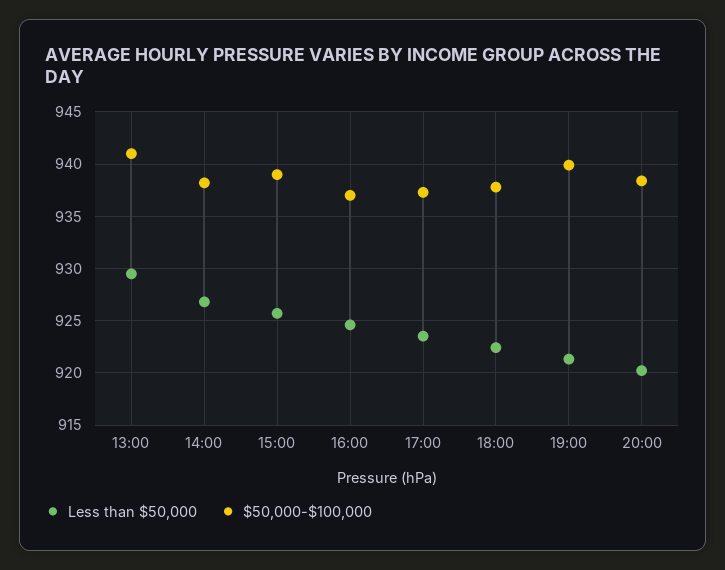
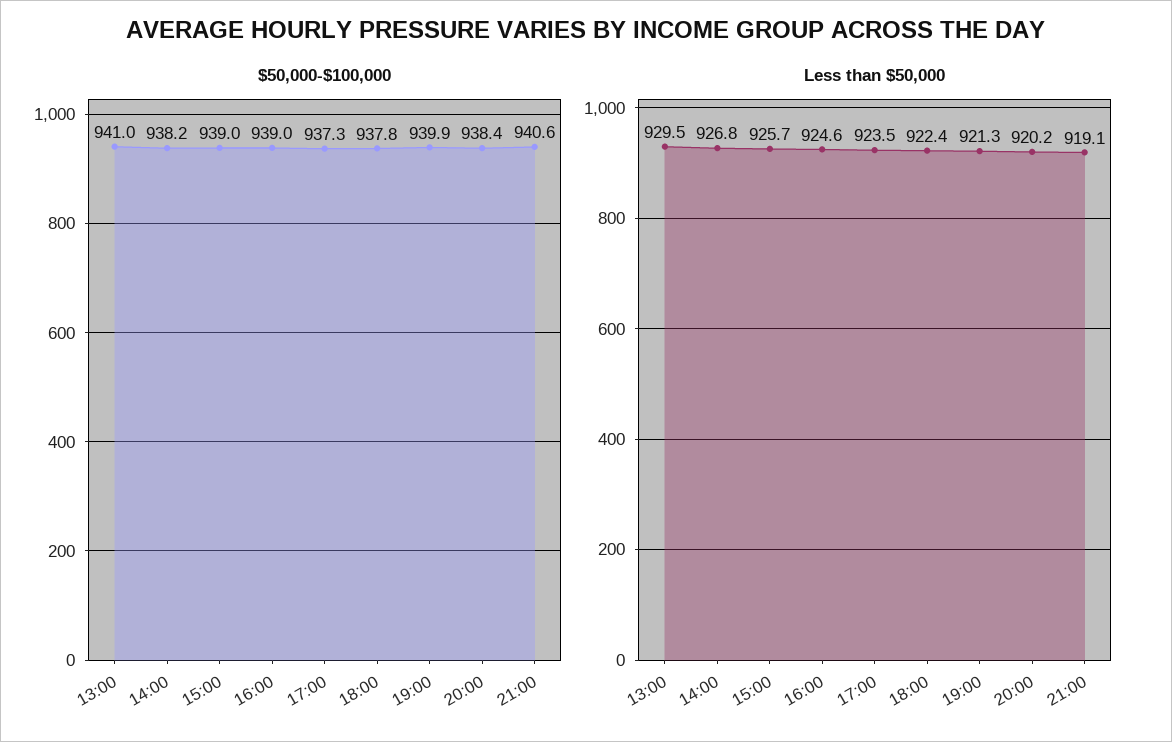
$50,000-$100,000, 16:00: 937 -> 939
$50,000-$100,000, 21:00: none -> 940.6
Less than $50,000, 21:00: none -> 919.1

